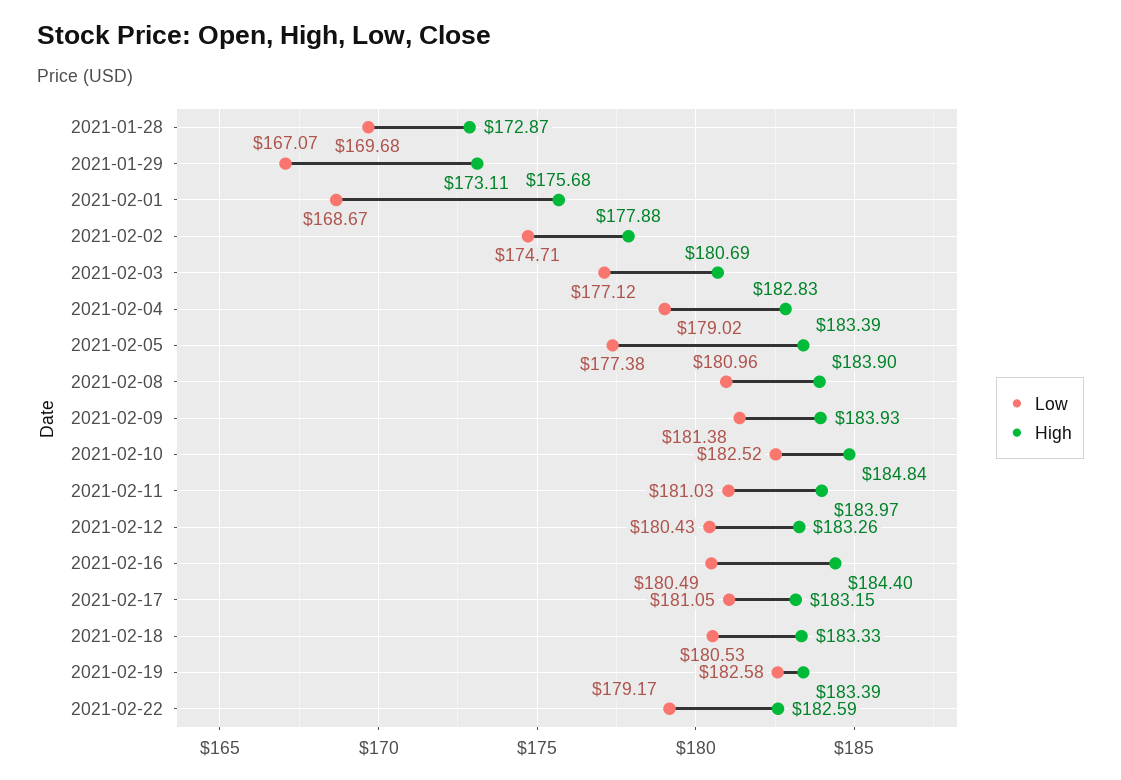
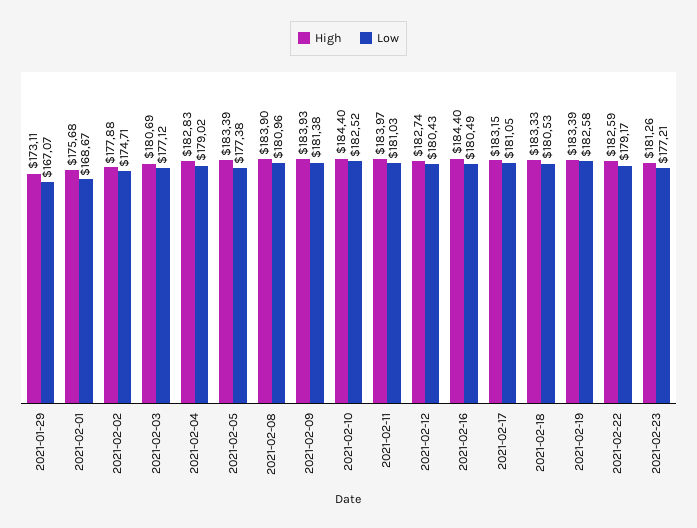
Low, 2021-01-28: 169.68 -> none
High, 2021-01-28: 172.87 -> none
High, 2021-02-10: 184.84 -> 184.4
High, 2021-02-12: 183.26 -> 182.74
High, 2021-02-23: none -> 181.26
Low, 2021-02-23: none -> 177.21

